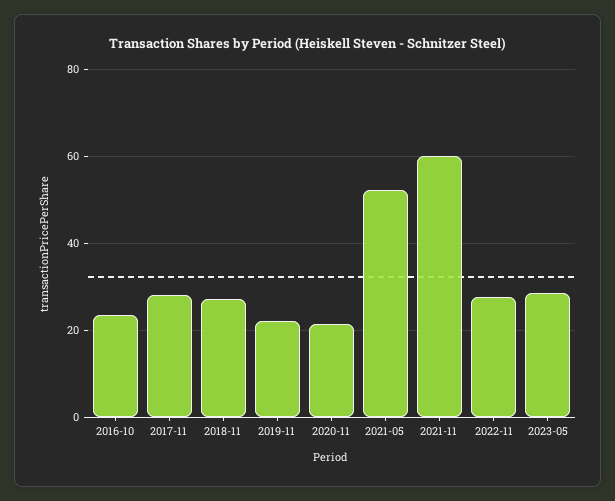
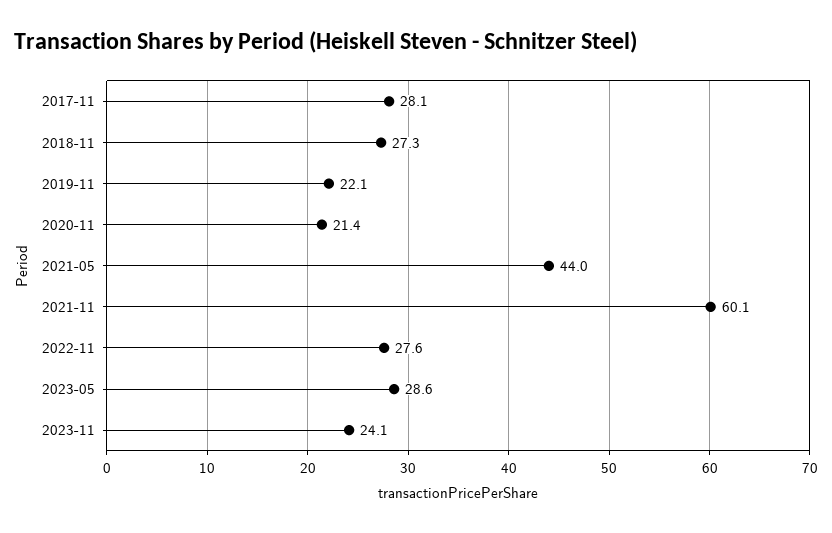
2016-10: 24 -> none
2021-05: 52 -> 44
2023-11: none -> 24.1

